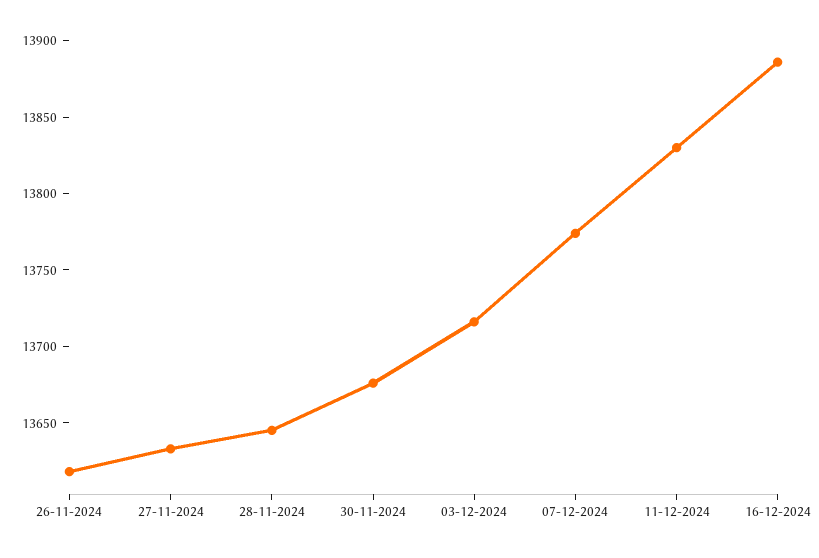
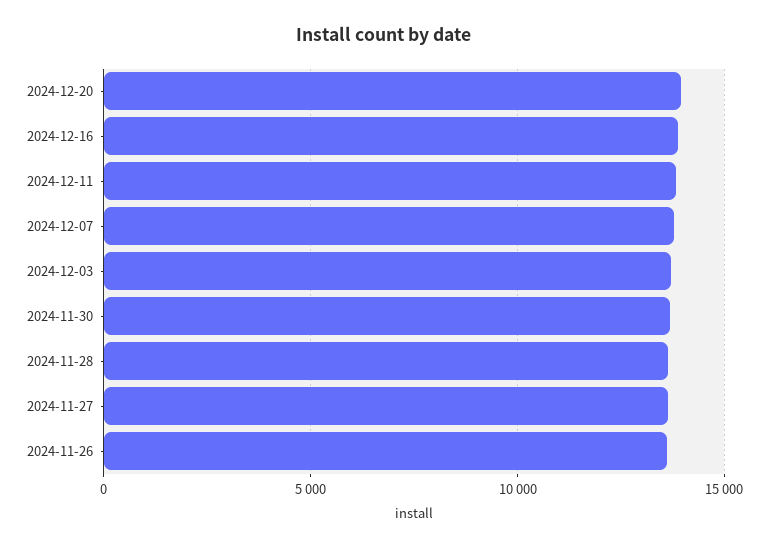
2024-12-20: none -> 14000

